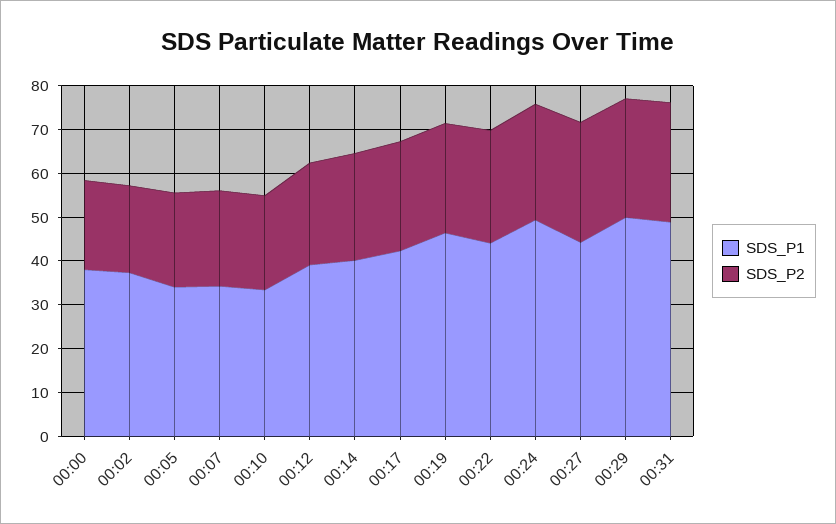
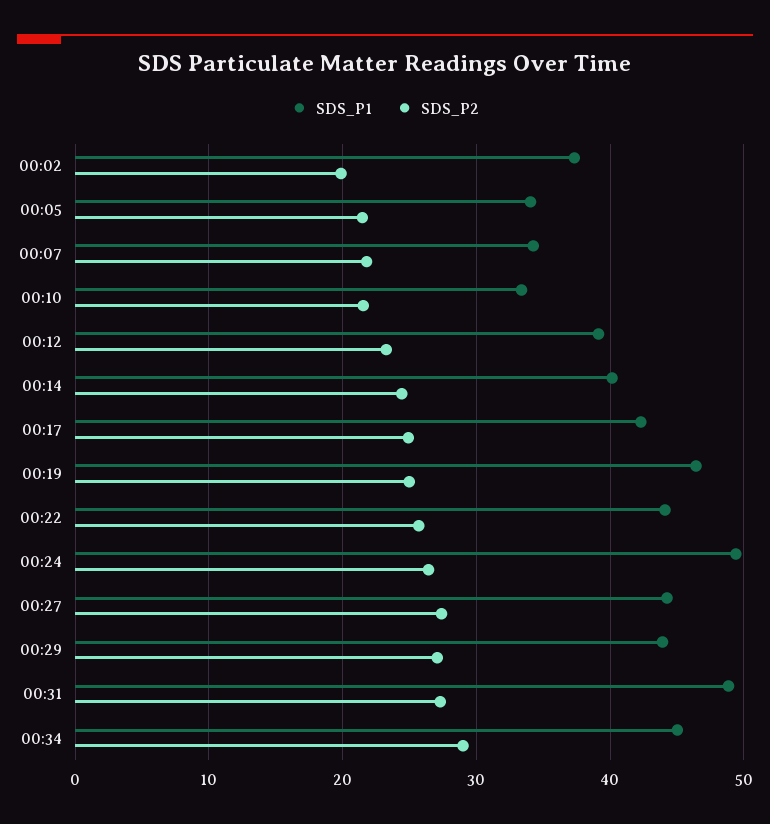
SDS_P1, 00:00: 38 -> none
SDS_P2, 00:00: 20 -> none
SDS_P1, 00:29: 50 -> 44
SDS_P1, 00:34: none -> 45
SDS_P2, 00:34: none -> 29

